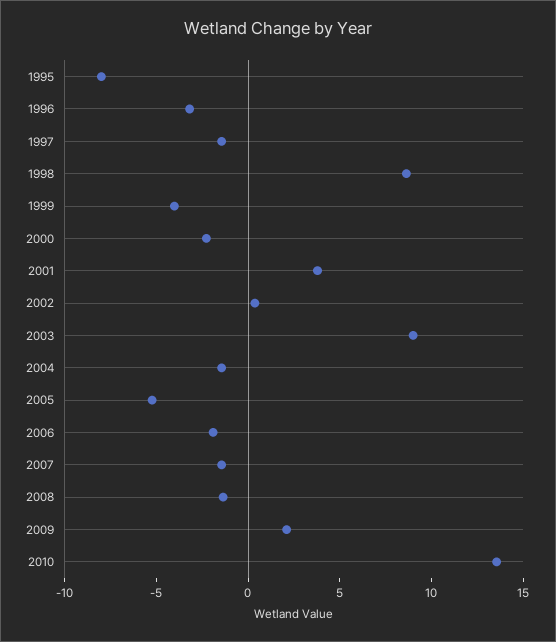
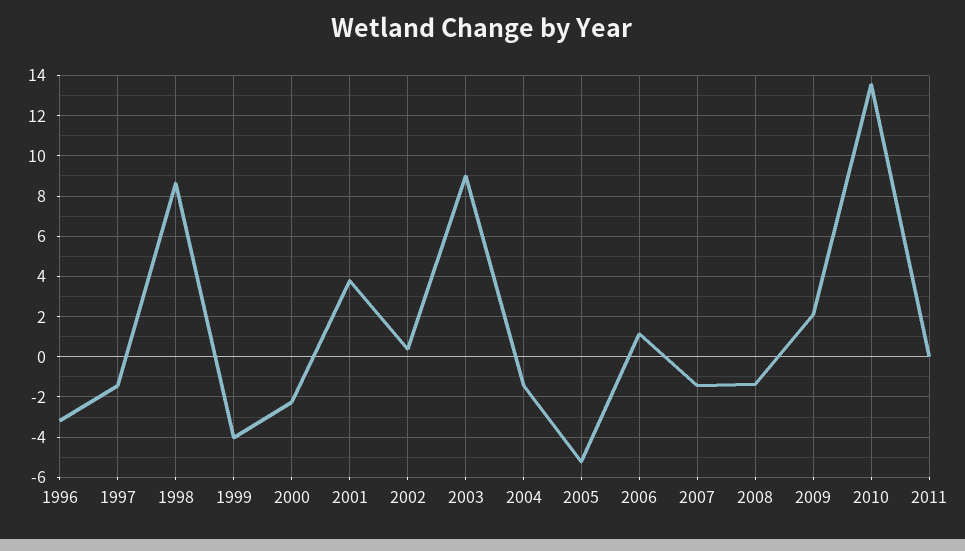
1995: -8 -> none
2006: -2 -> 1
2011: none -> 0

